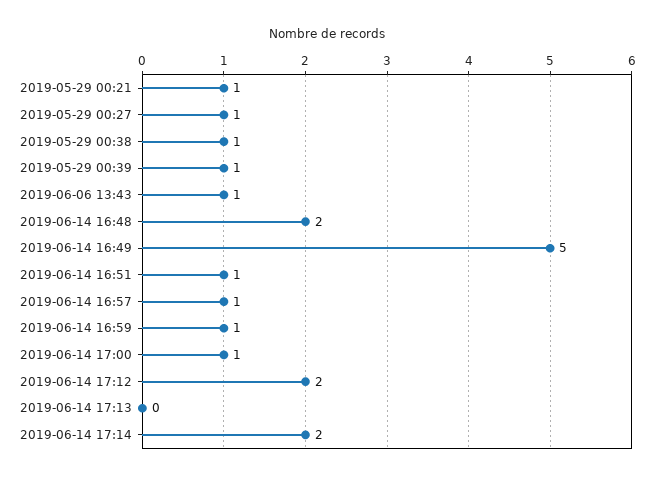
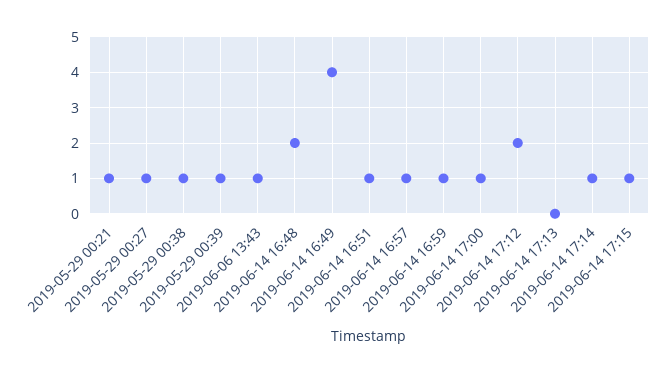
2019-06-14 16:49: 5 -> 4
2019-06-14 17:14: 2 -> 1
2019-06-14 17:15: none -> 1

